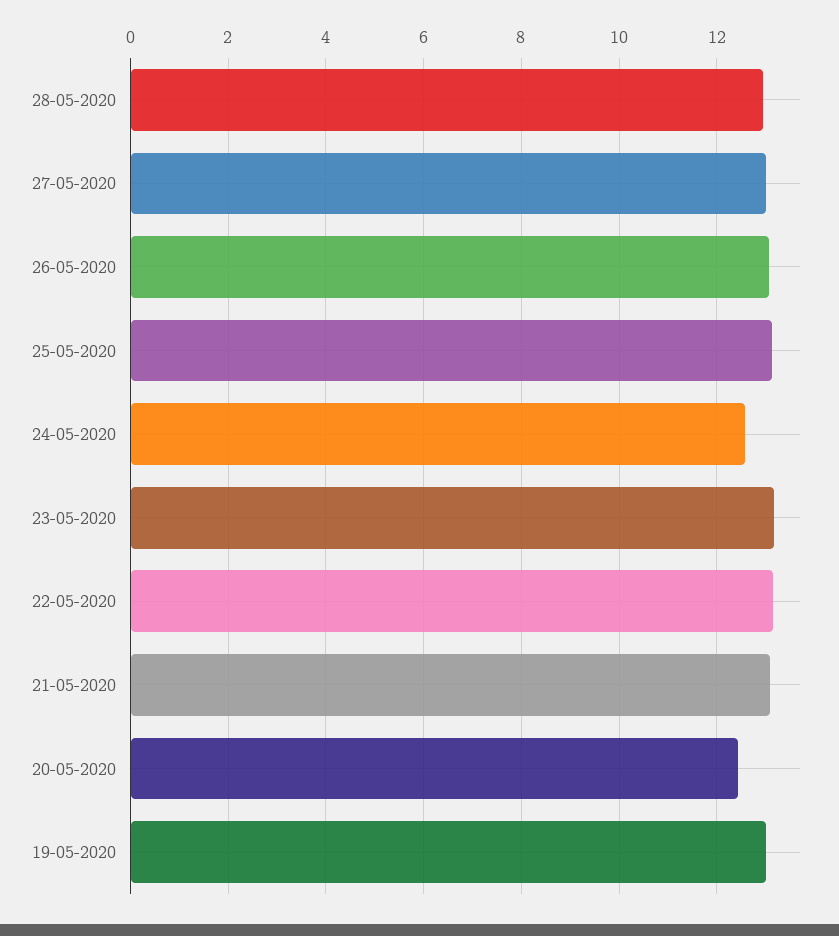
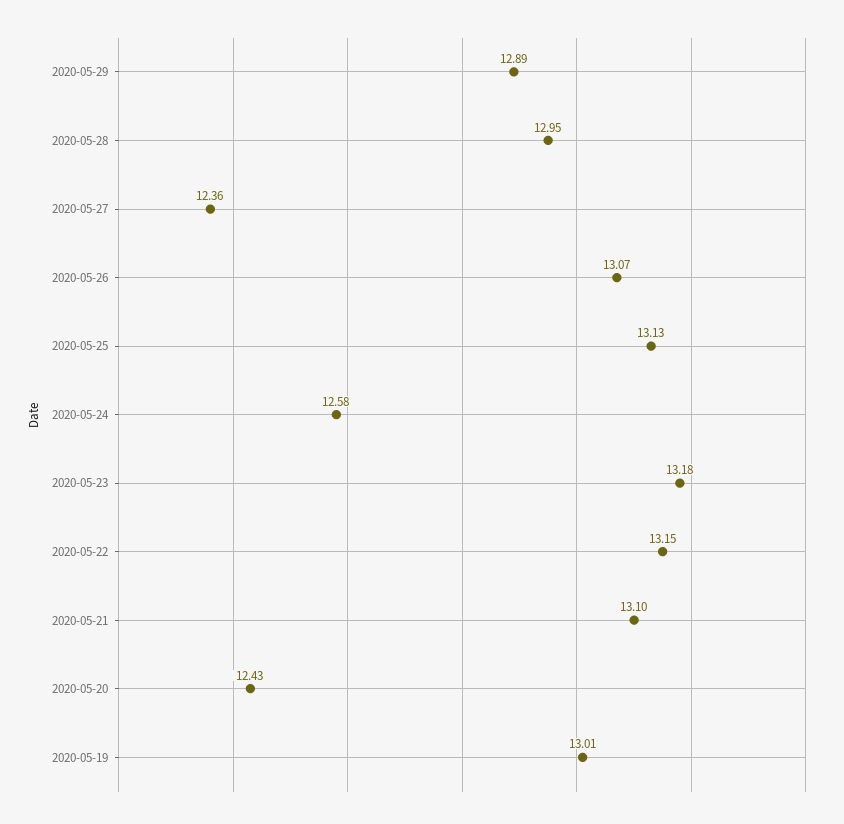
27-05-2020: 13 -> 12.36
2020-05-29: none -> 12.89

